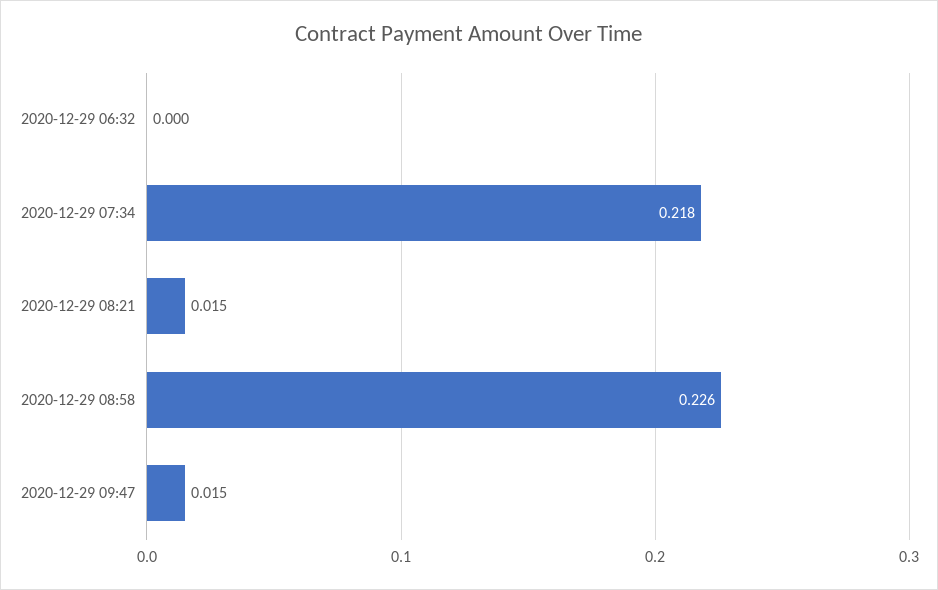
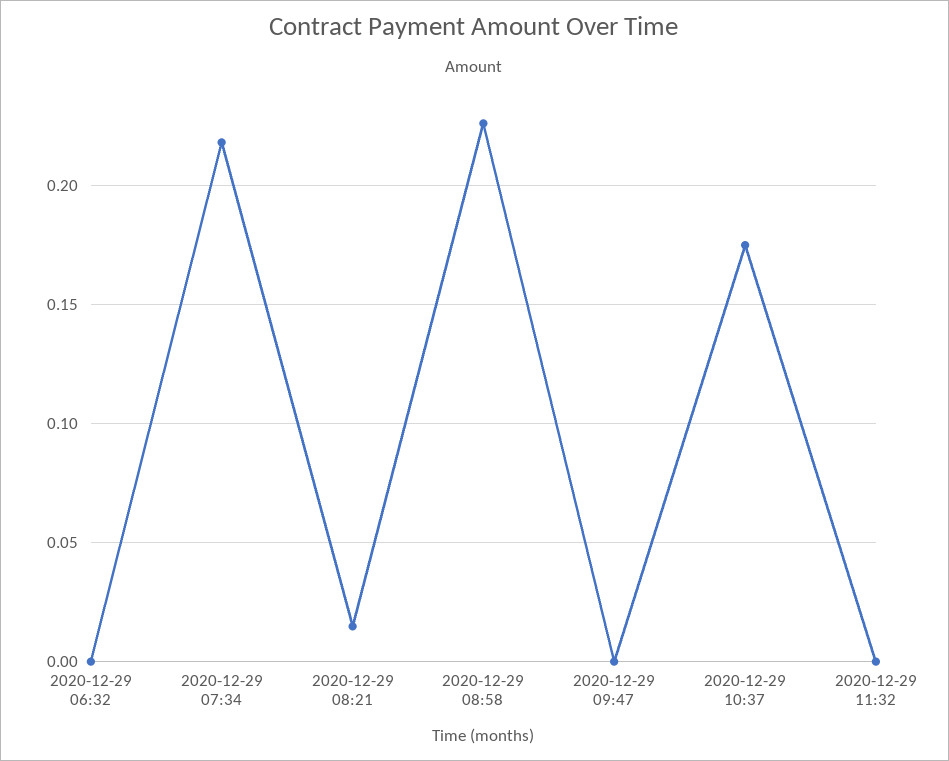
2020-12-29 09:47: 0.015 -> 0
2020-12-29 10:37: none -> 0.175
2020-12-29 11:32: none -> 0

